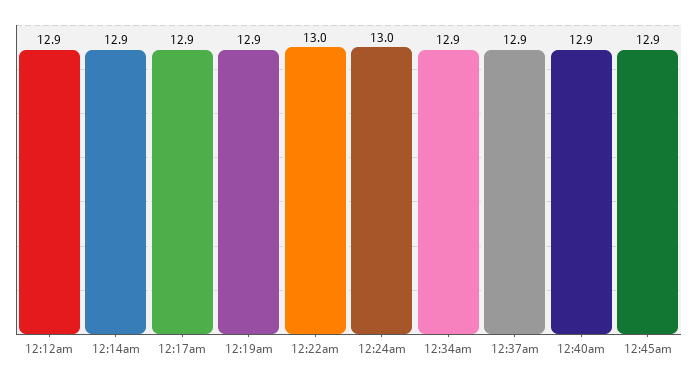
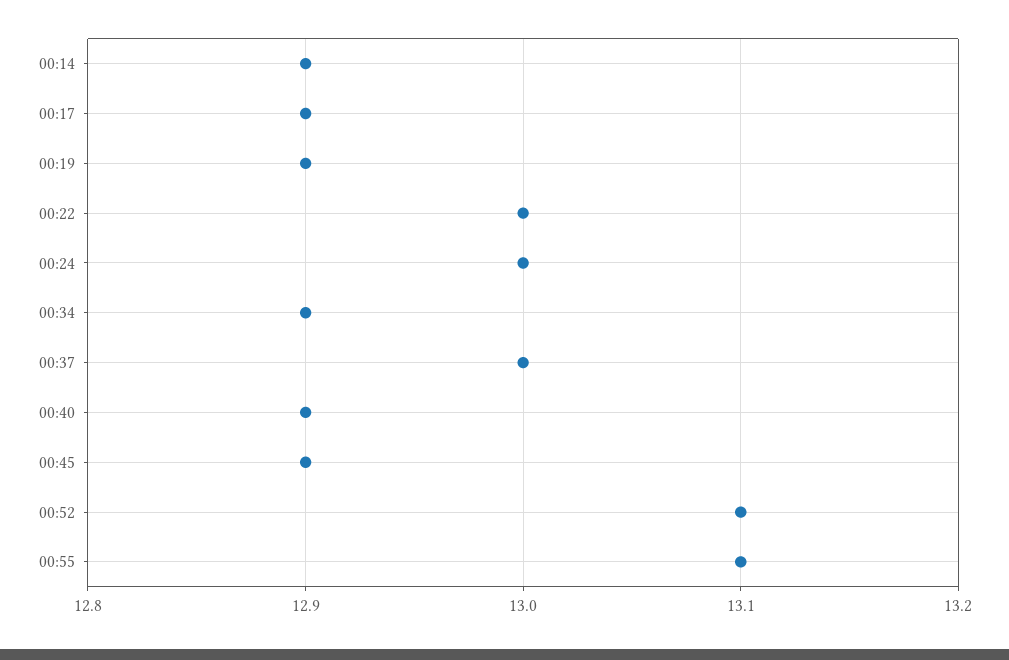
12:12am: 12.9 -> none
12:37am: 12.9 -> 13
00:52: none -> 13.1
00:55: none -> 13.1

